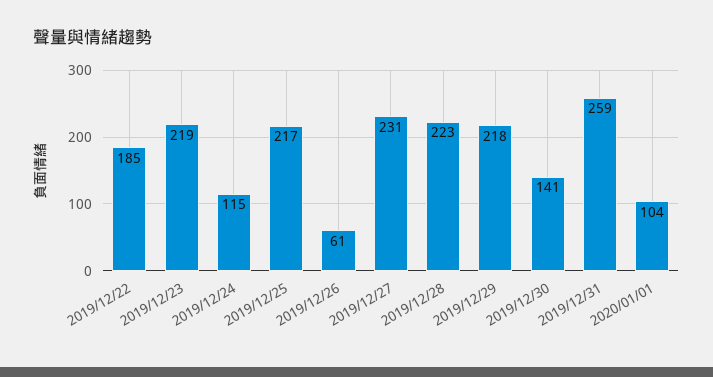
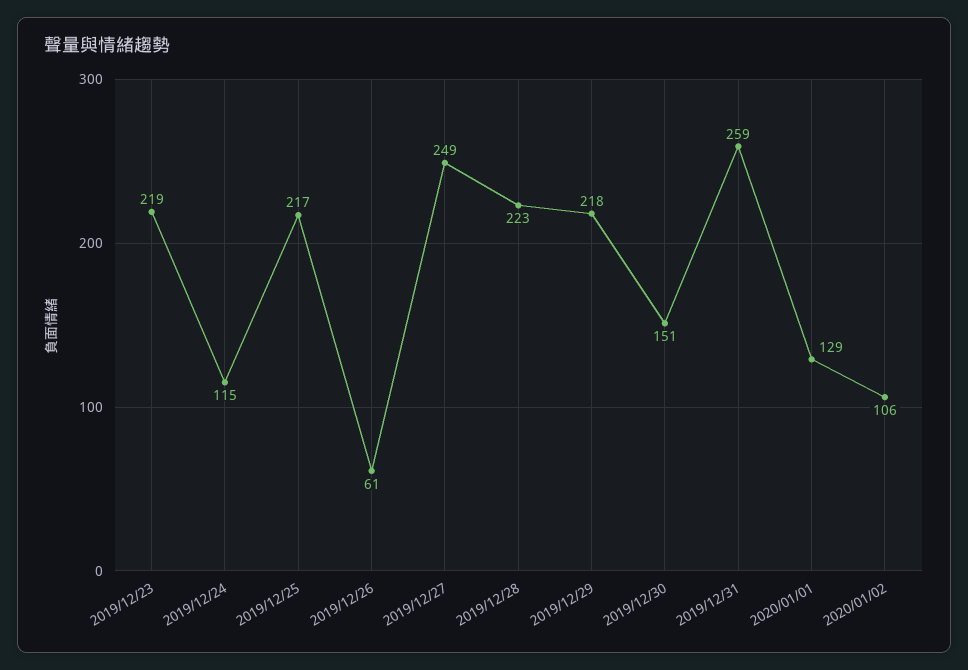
2019/12/22: 185 -> none
2019/12/27: 231 -> 249
2019/12/30: 141 -> 151
2020/01/01: 104 -> 129
2020/01/02: none -> 106

